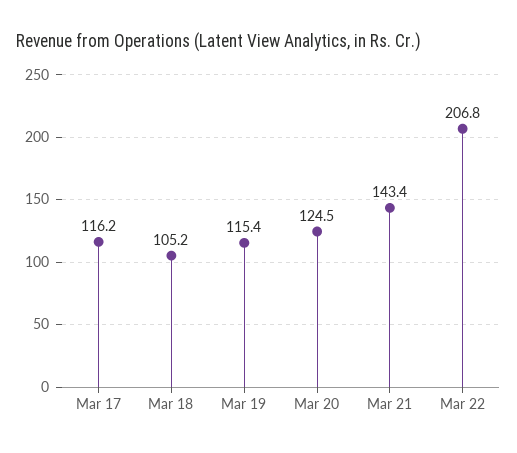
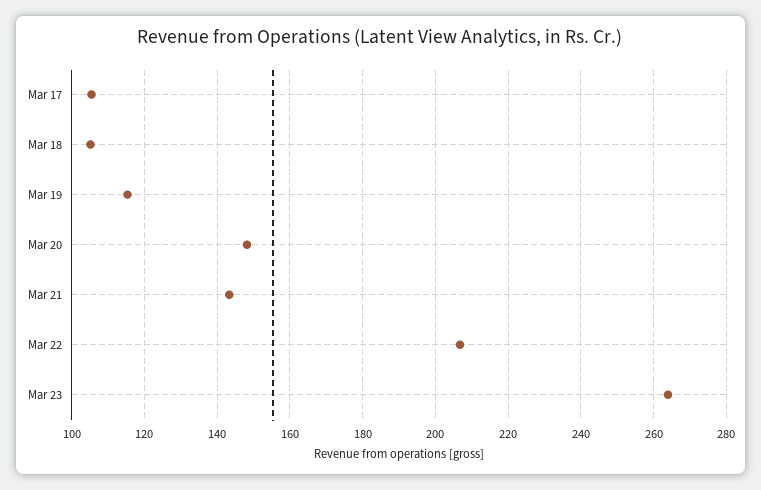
Mar 17: 116.2 -> 106
Mar 20: 124.5 -> 148
Mar 23: none -> 264

